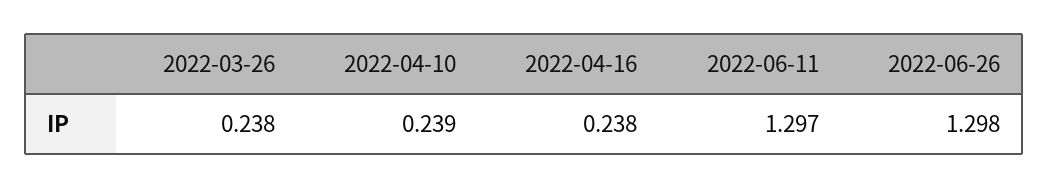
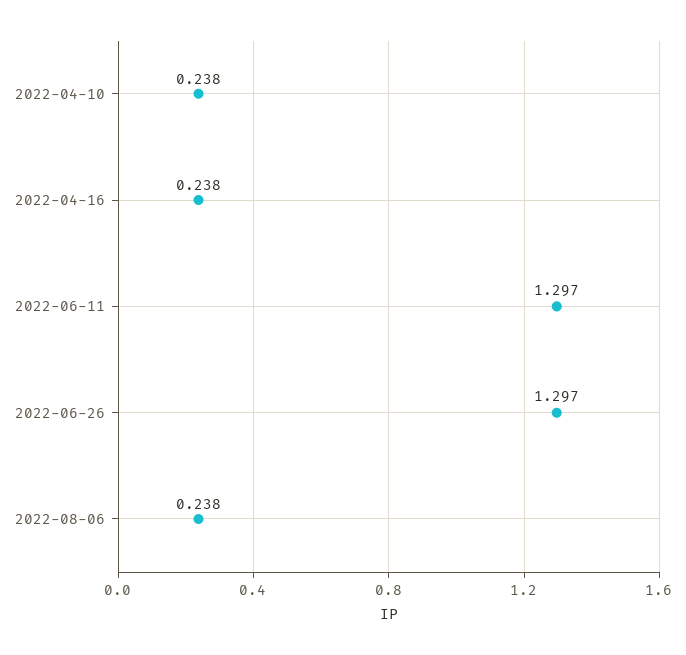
2022-03-26: 0.238 -> none
2022-04-10: 0.239 -> 0.238
2022-06-26: 1.298 -> 1.297
2022-08-06: none -> 0.238

